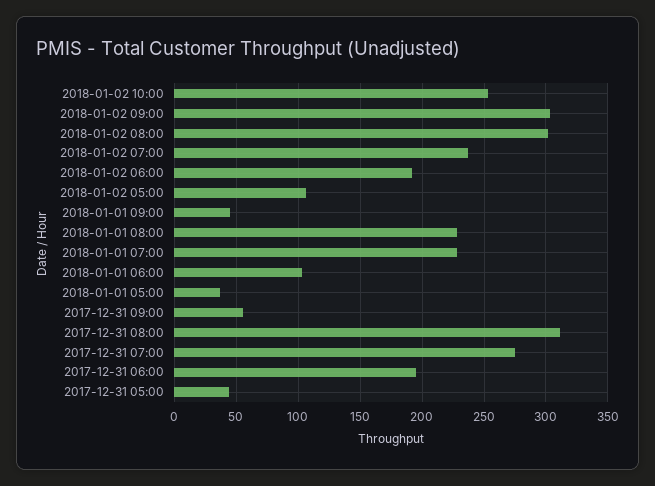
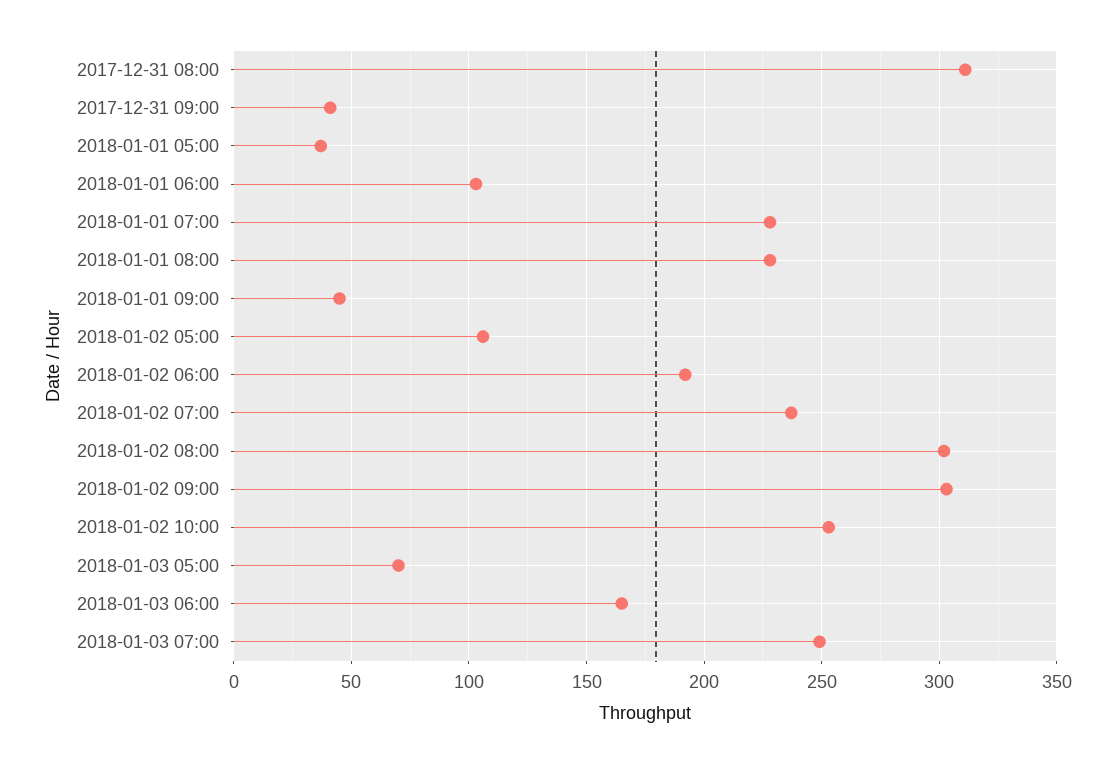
2017-12-31 09:00: 55 -> 40
2017-12-31 07:00: 275 -> none
2017-12-31 06:00: 195 -> none
2017-12-31 05:00: 45 -> none
2018-01-03 05:00: none -> 70
2018-01-03 06:00: none -> 165
2018-01-03 07:00: none -> 250

